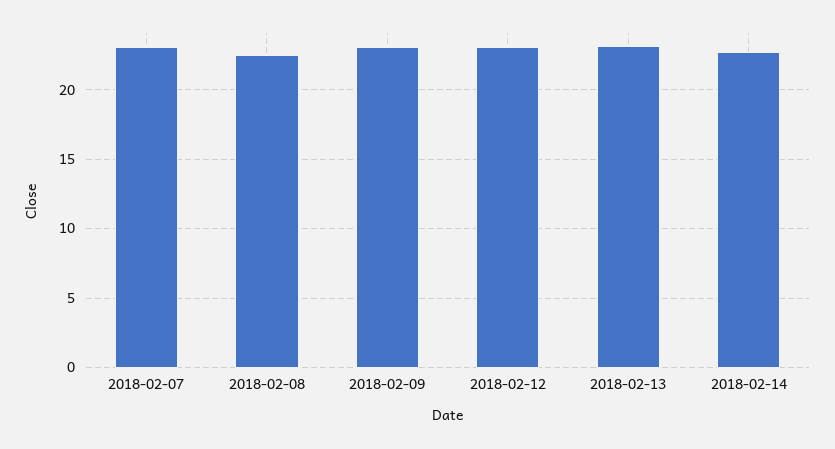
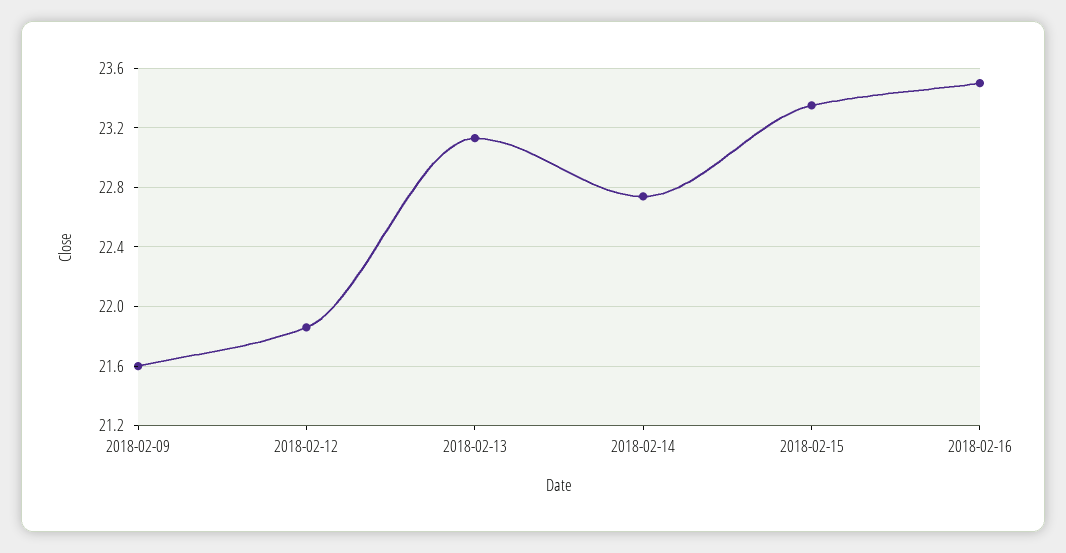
2018-02-07: 23 -> none
2018-02-08: 22.5 -> none
2018-02-09: 23 -> 21.6
2018-02-12: 23 -> 21.85
2018-02-15: none -> 23.35
2018-02-16: none -> 23.5

